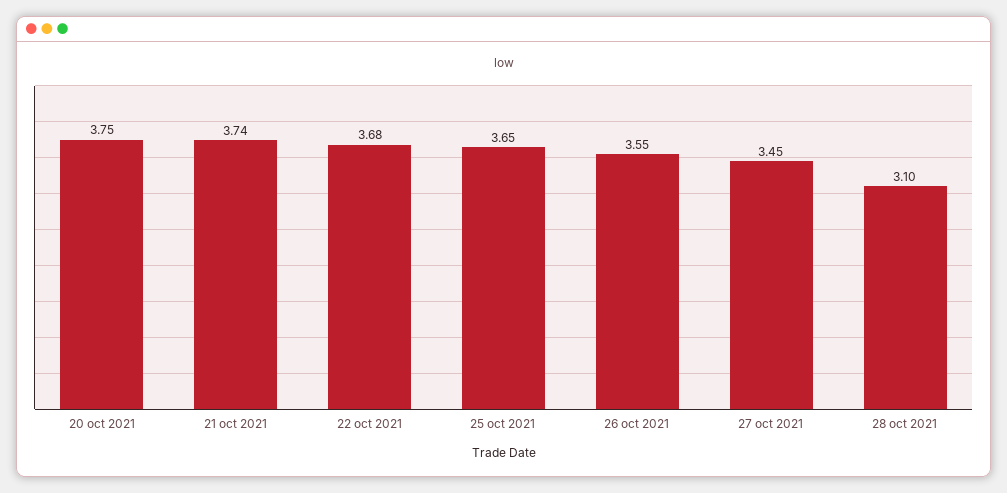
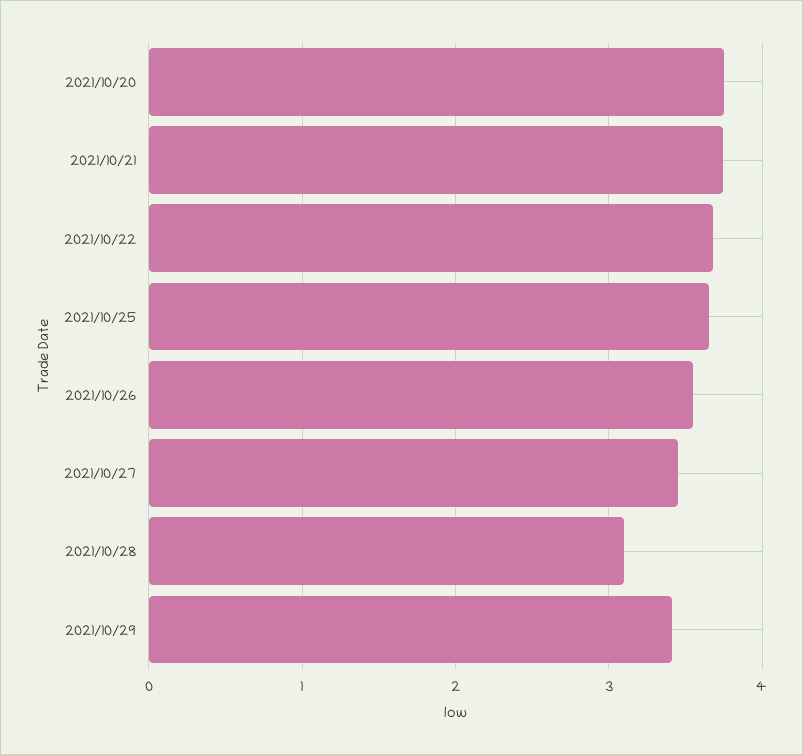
2021/10/29: none -> 3.4

